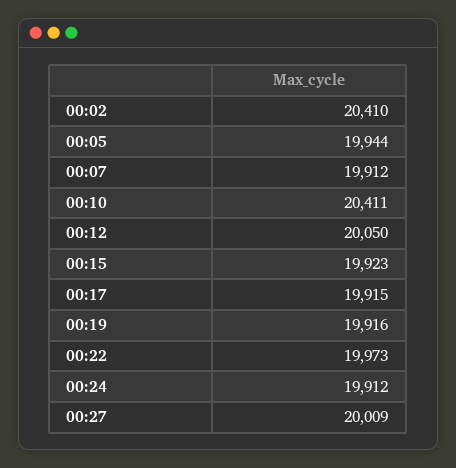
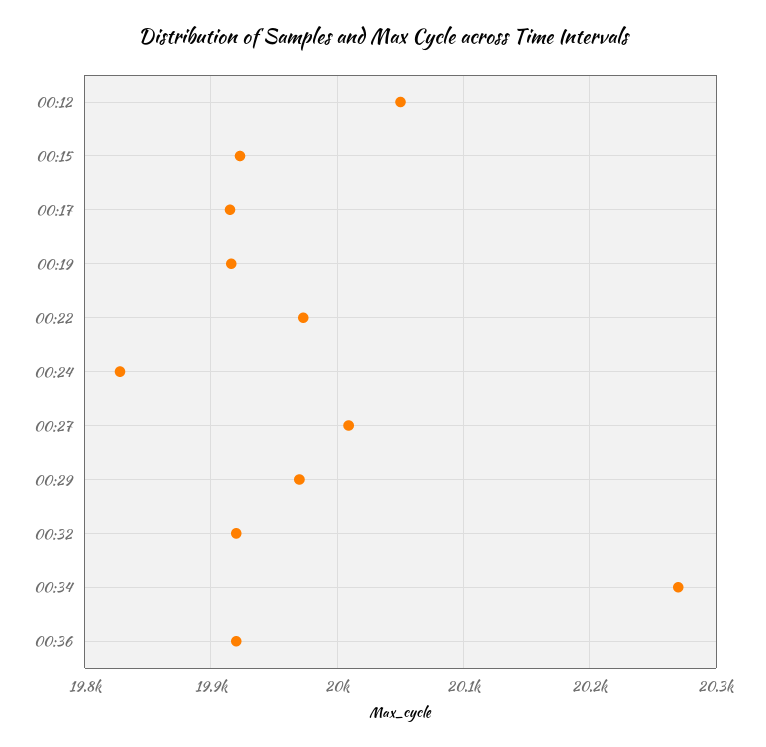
00:02: 20410 -> none
00:05: 19944 -> none
00:07: 19912 -> none
00:10: 20411 -> none
00:24: 19912 -> 19830
00:29: none -> 19970
00:32: none -> 19920
00:34: none -> 20270
00:36: none -> 19920

